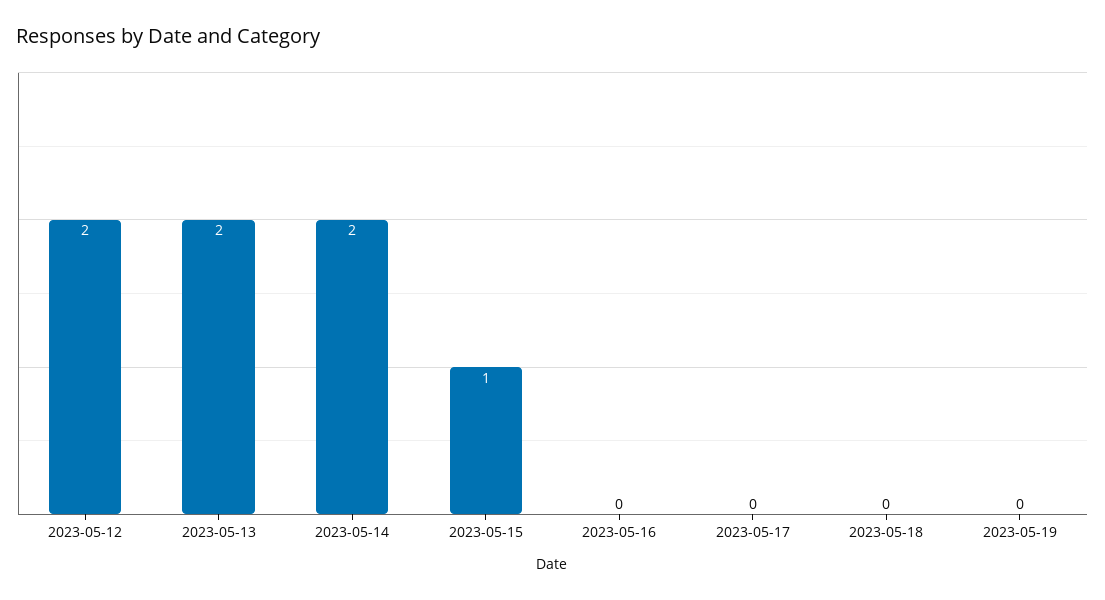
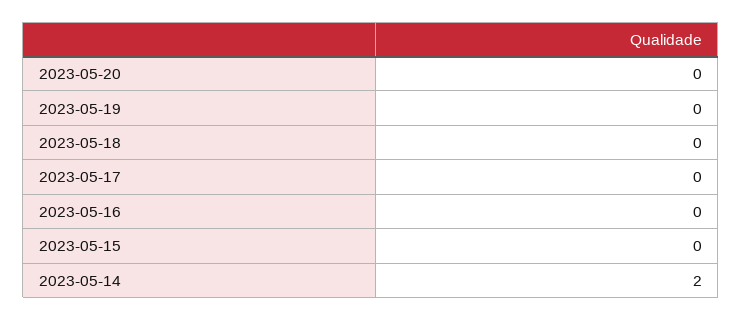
2023-05-12: 2 -> none
2023-05-13: 2 -> none
2023-05-15: 1 -> 0
2023-05-20: none -> 0

